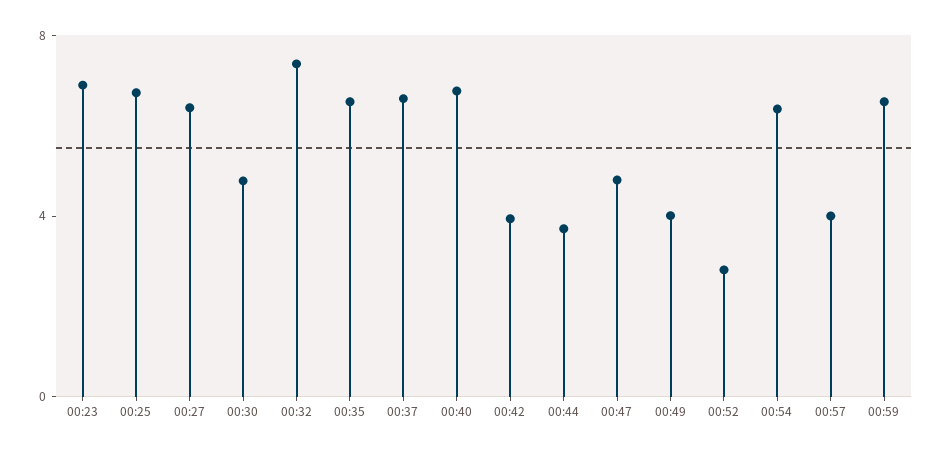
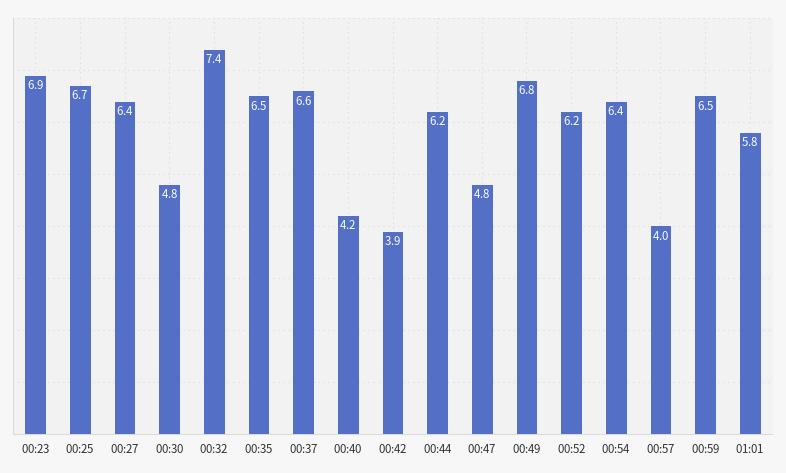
00:40: 7 -> 4.2
00:44: 4 -> 6.2
00:49: 4 -> 6.8
00:52: 3 -> 6.2
01:01: none -> 5.8

